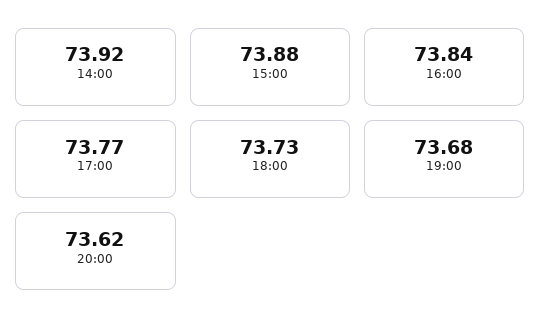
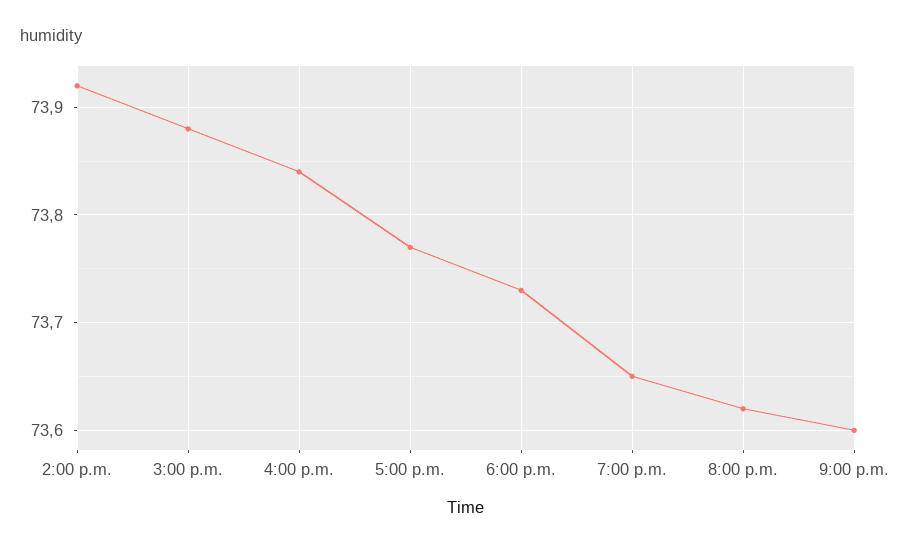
19:00: 73.68 -> 73.65
9:00 p.m.: none -> 73.6

